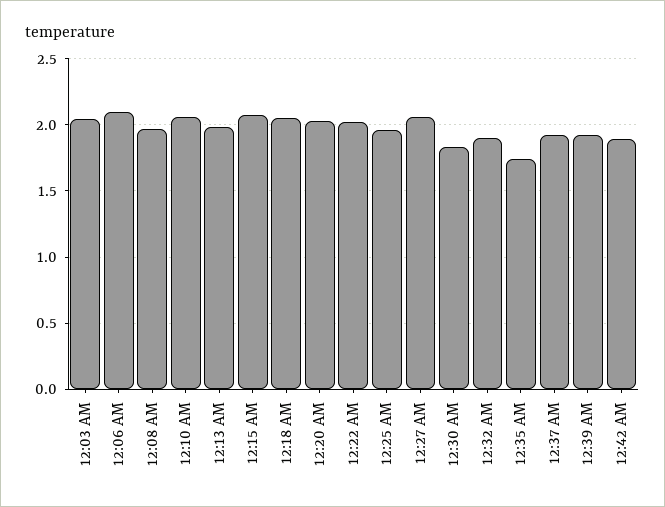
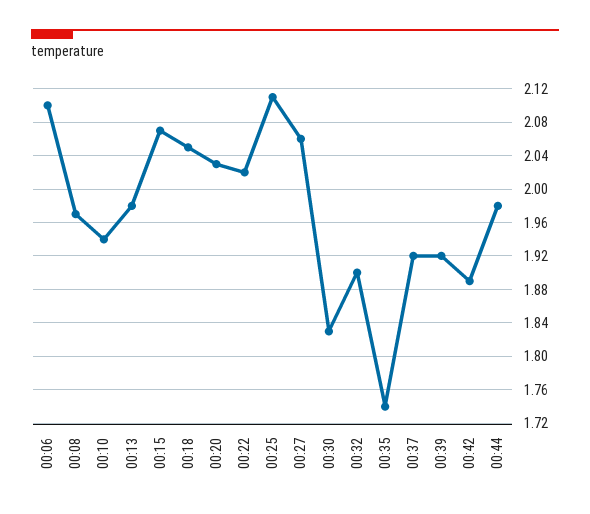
12:03 AM: 2.05 -> none
12:10 AM: 2.05 -> 1.94
12:25 AM: 1.95 -> 2.11
00:44: none -> 1.98

